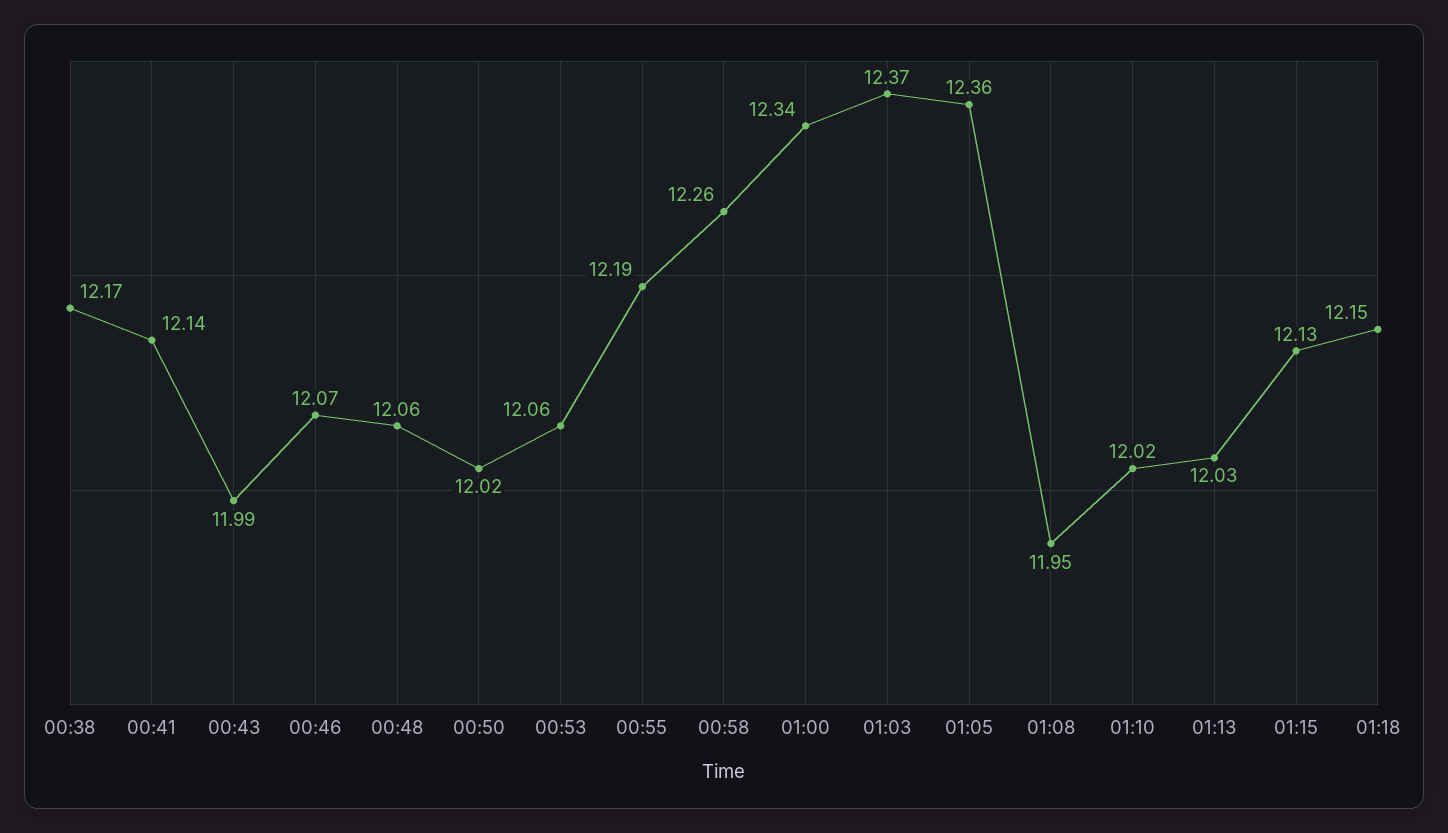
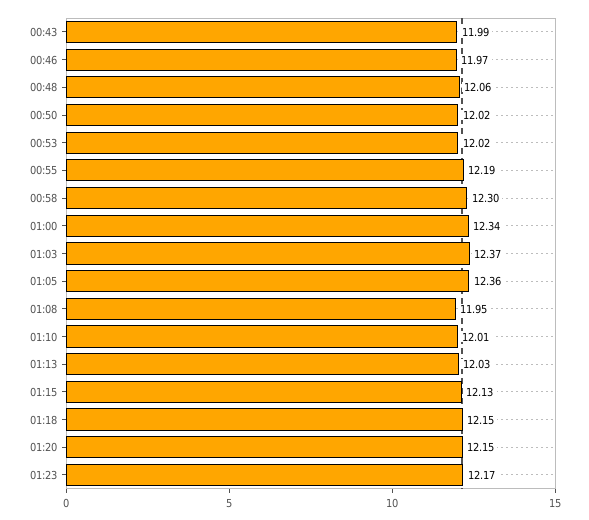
00:38: 12.17 -> none
00:41: 12.14 -> none
00:46: 12.07 -> 11.97
00:53: 12.06 -> 12.02
00:58: 12.26 -> 12.3
01:10: 12.02 -> 12.01
01:20: none -> 12.15
01:23: none -> 12.17

